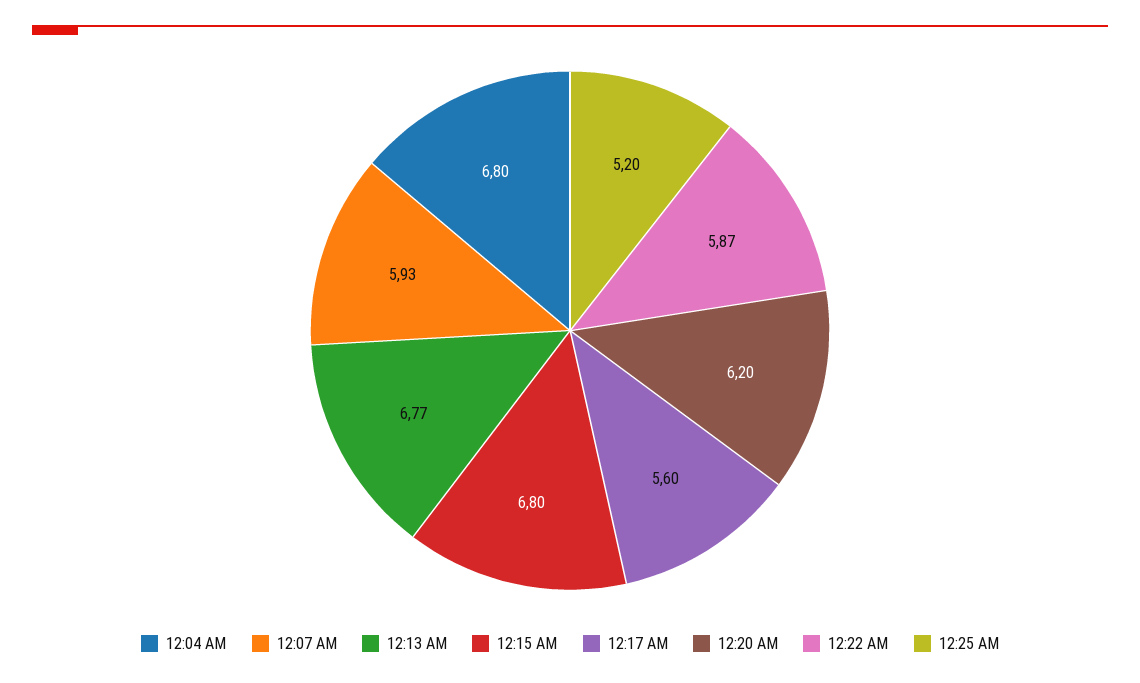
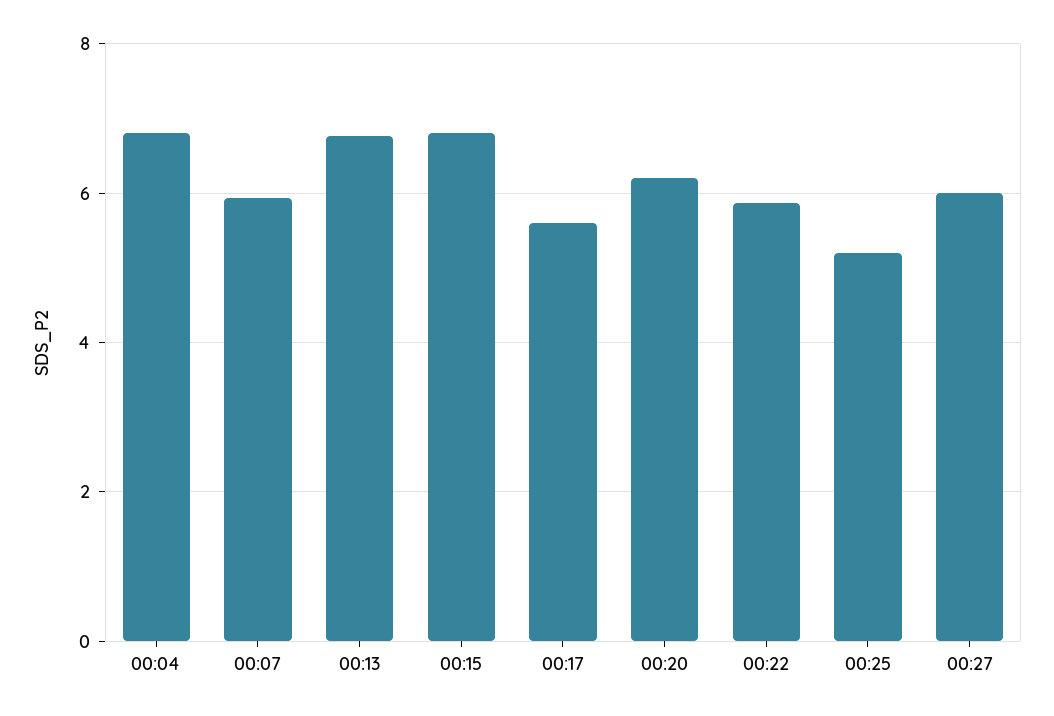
00:27: none -> 6

